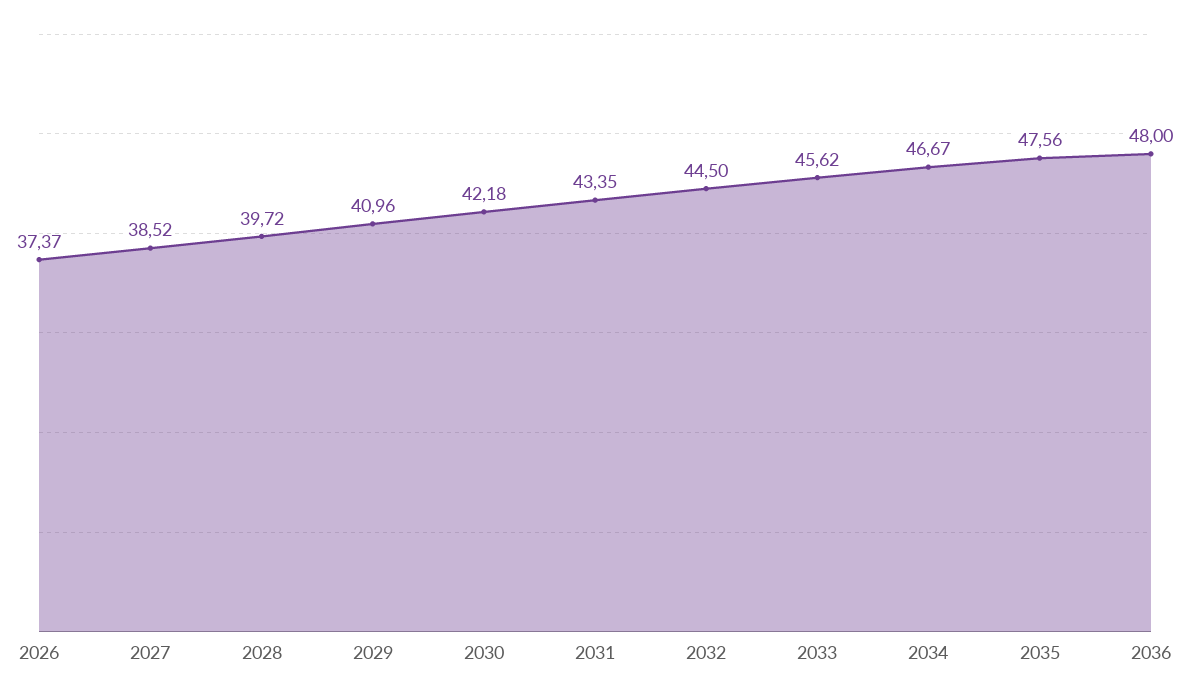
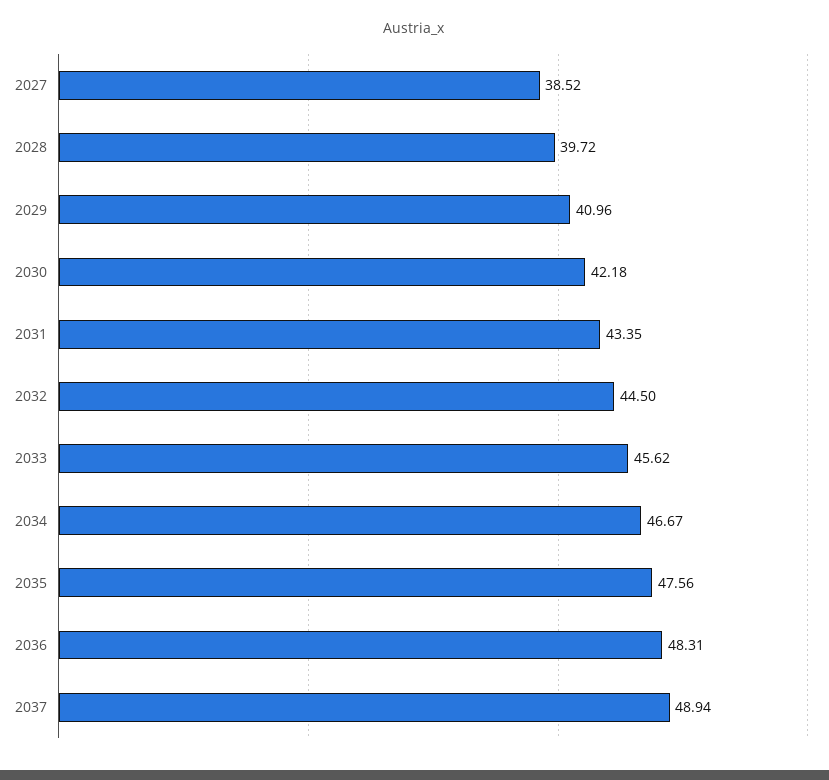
2026: 37.37 -> none
2036: 48 -> 48.31
2037: none -> 48.94

